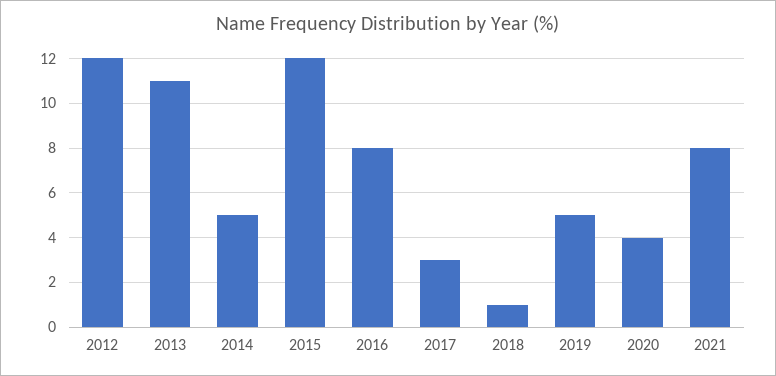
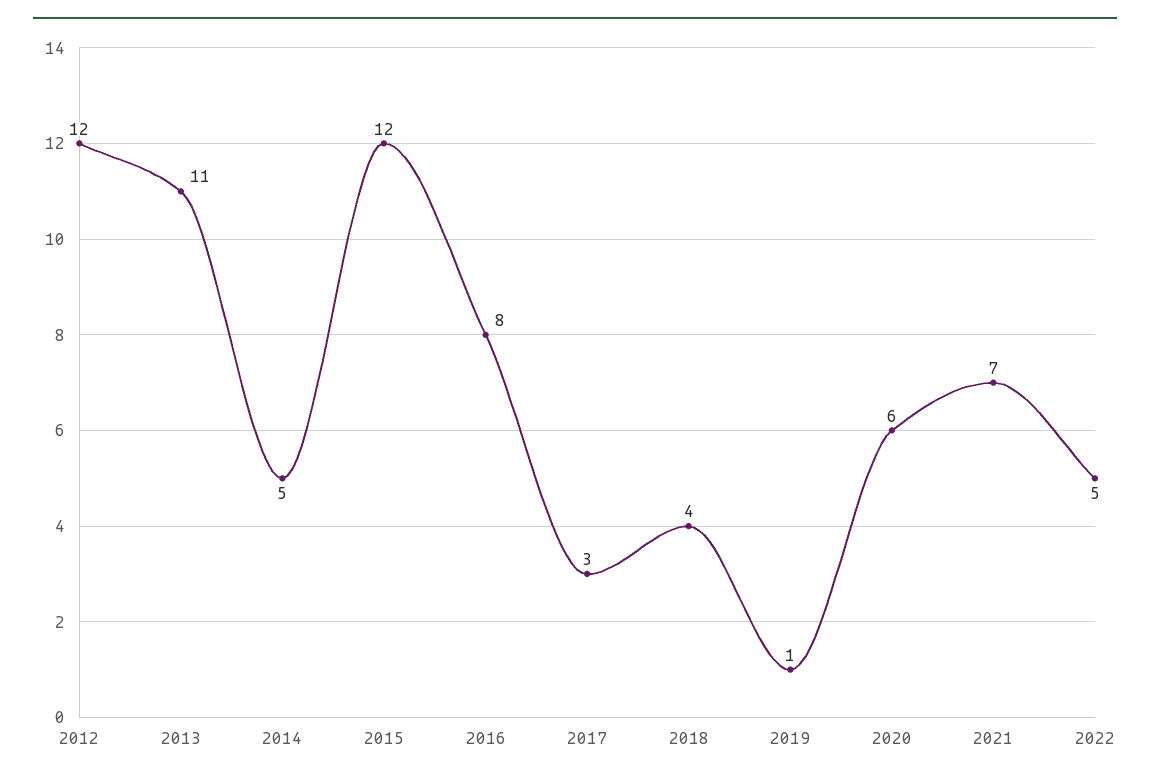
2018: 1 -> 4
2019: 5 -> 1
2020: 4 -> 6
2021: 8 -> 7
2022: none -> 5

